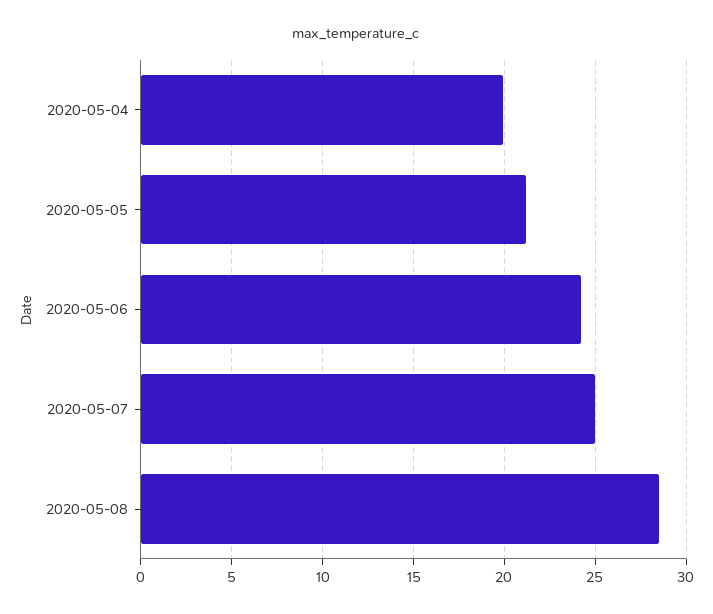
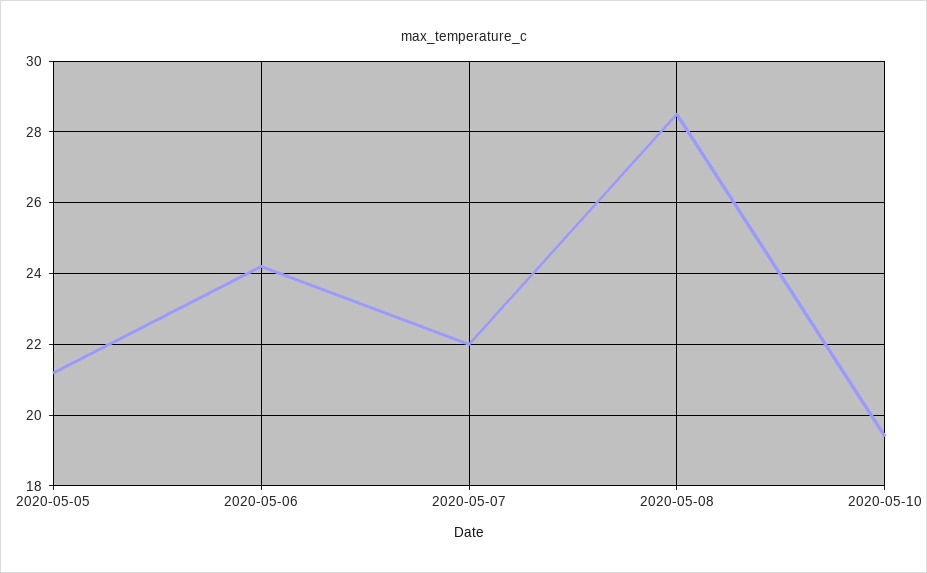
2020-05-04: 20 -> none
2020-05-07: 25 -> 22
2020-05-10: none -> 19.5

